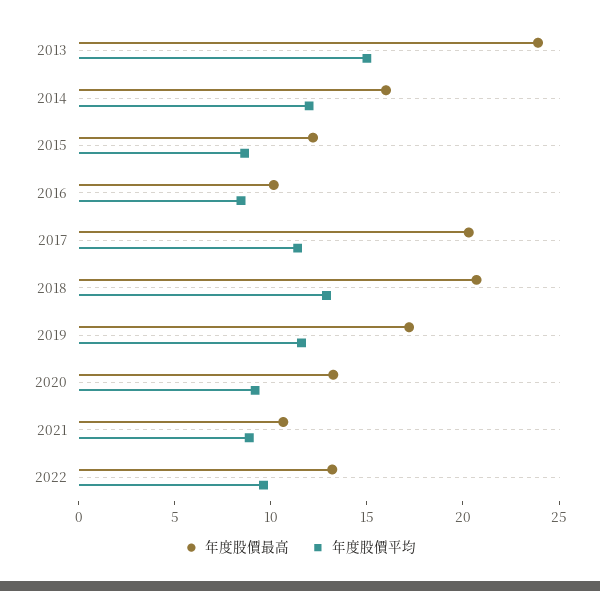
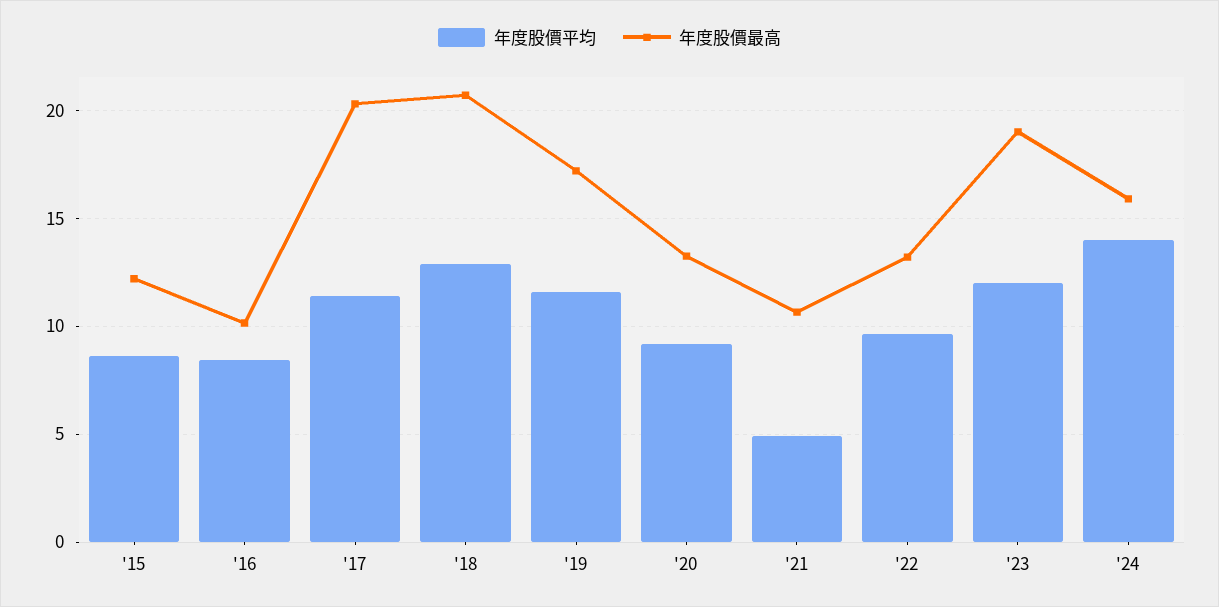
年度股價最高, 2013: 24 -> none
年度股價平均, 2013: 15 -> none
年度股價最高, 2014: 16 -> none
年度股價平均, 2014: 12 -> none
年度股價平均, 2021: 9 -> 5
年度股價平均, '23: none -> 12
年度股價最高, '23: none -> 19
年度股價平均, '24: none -> 14
年度股價最高, '24: none -> 16

